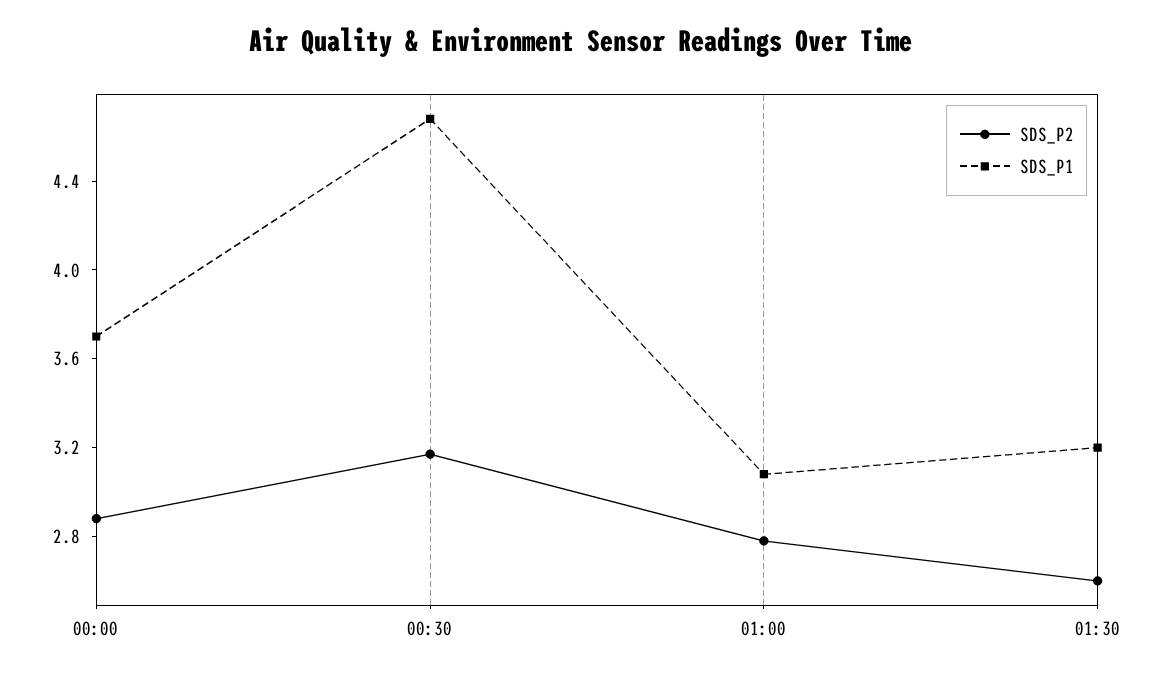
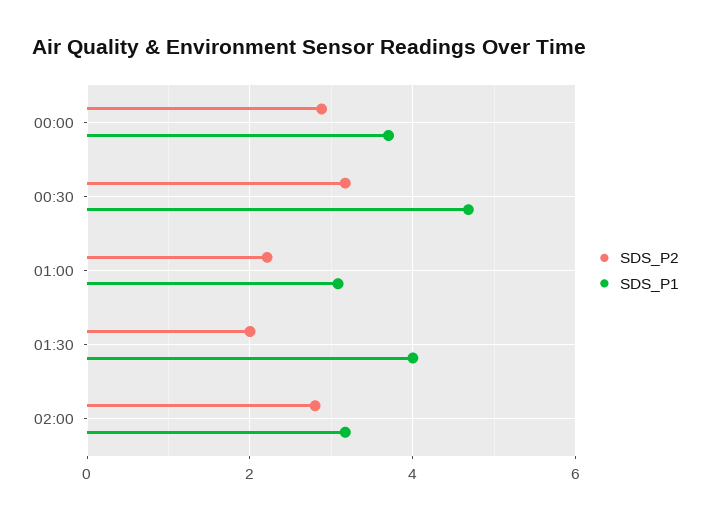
SDS_P2, 01:00: 2.8 -> 2.2
SDS_P2, 01:30: 2.6 -> 2
SDS_P1, 01:30: 3.2 -> 4
SDS_P2, 02:00: none -> 2.8
SDS_P1, 02:00: none -> 3.2

